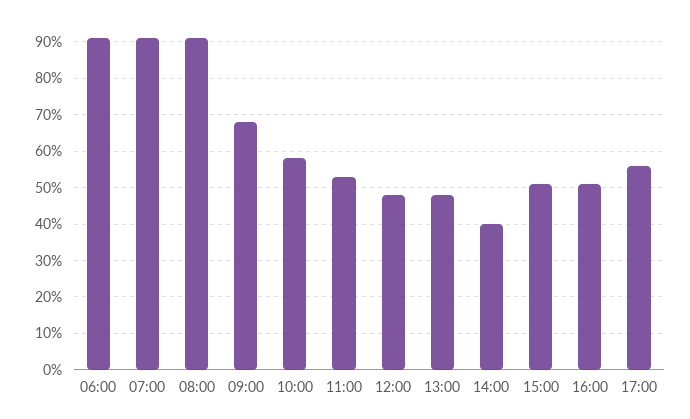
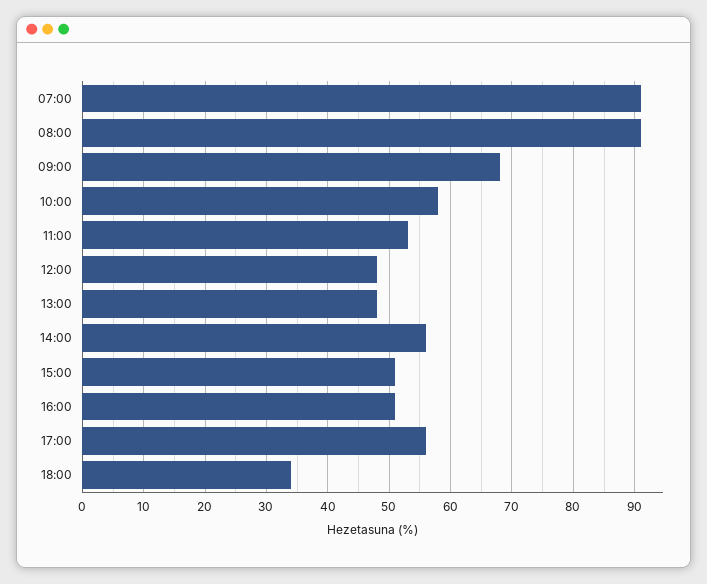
06:00: 90 -> none
14:00: 40 -> 56
18:00: none -> 34

